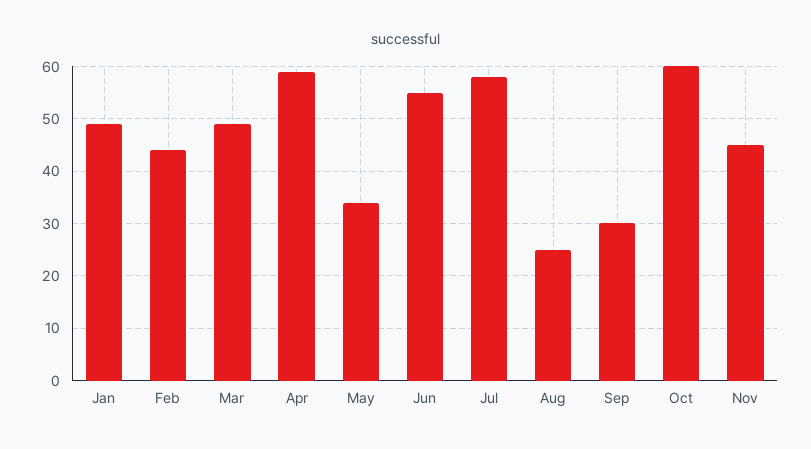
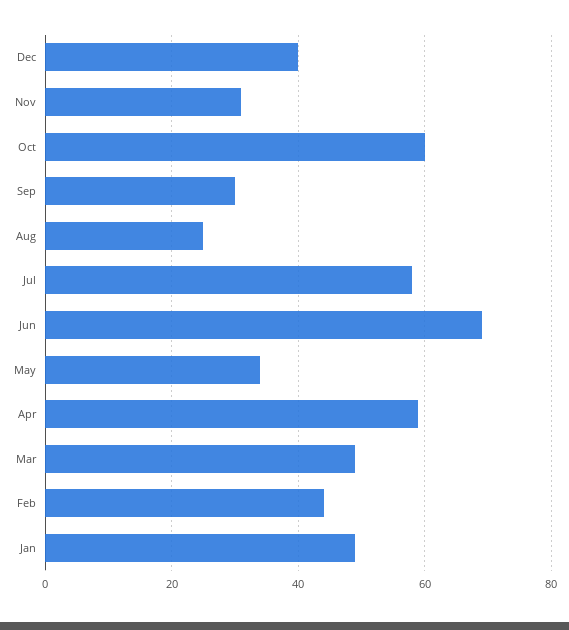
Jun: 55 -> 70
Nov: 45 -> 30
Dec: none -> 40

